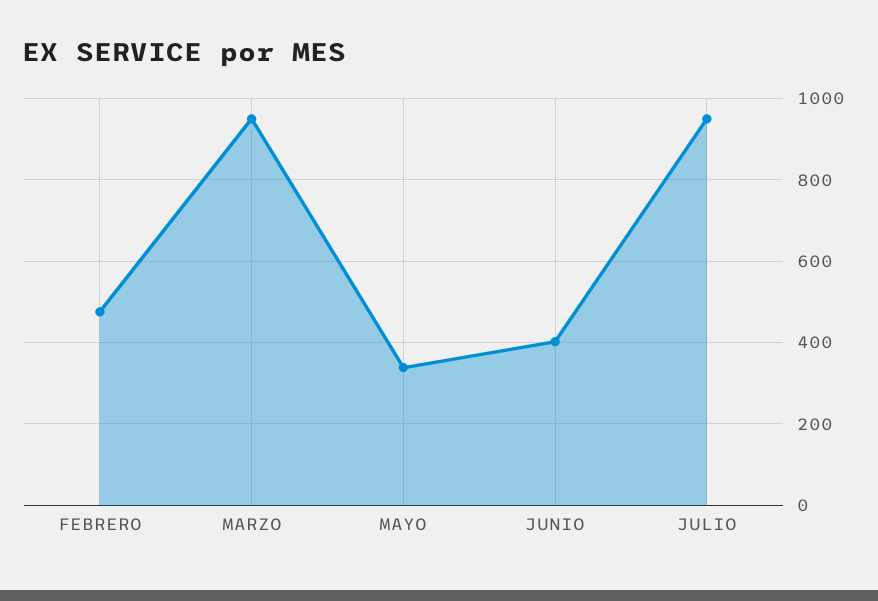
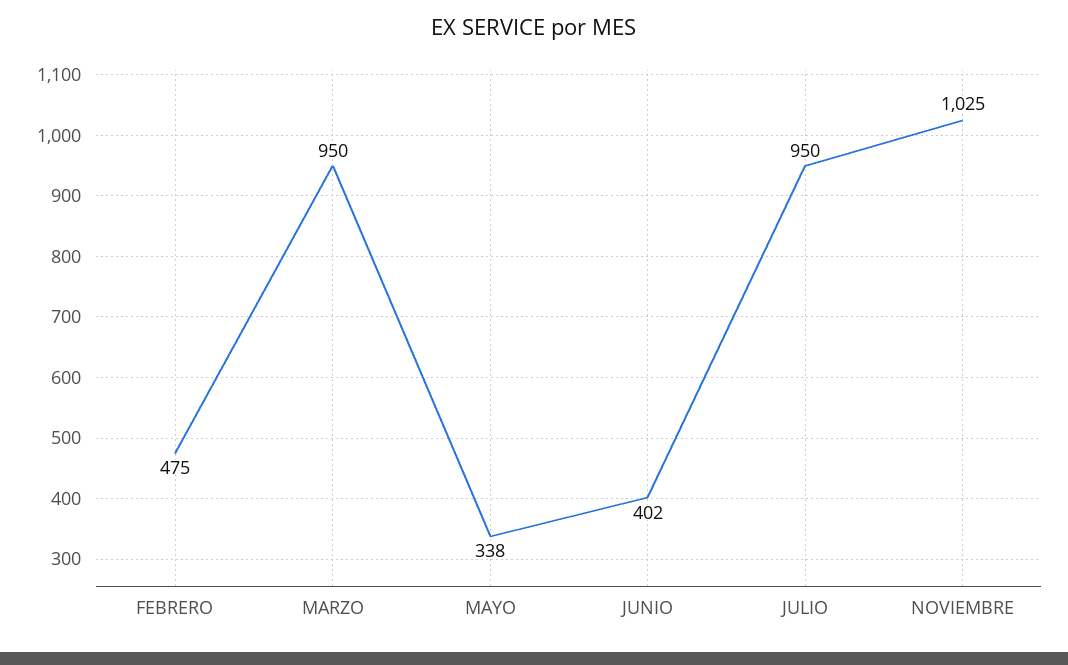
NOVIEMBRE: none -> 1025

